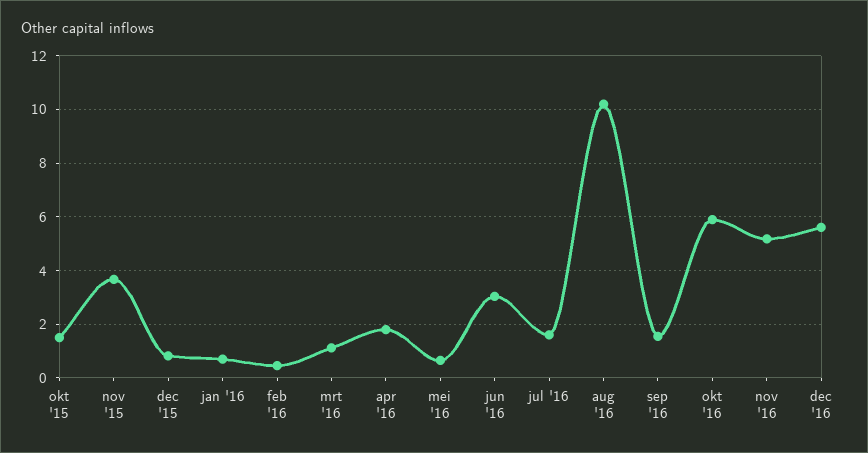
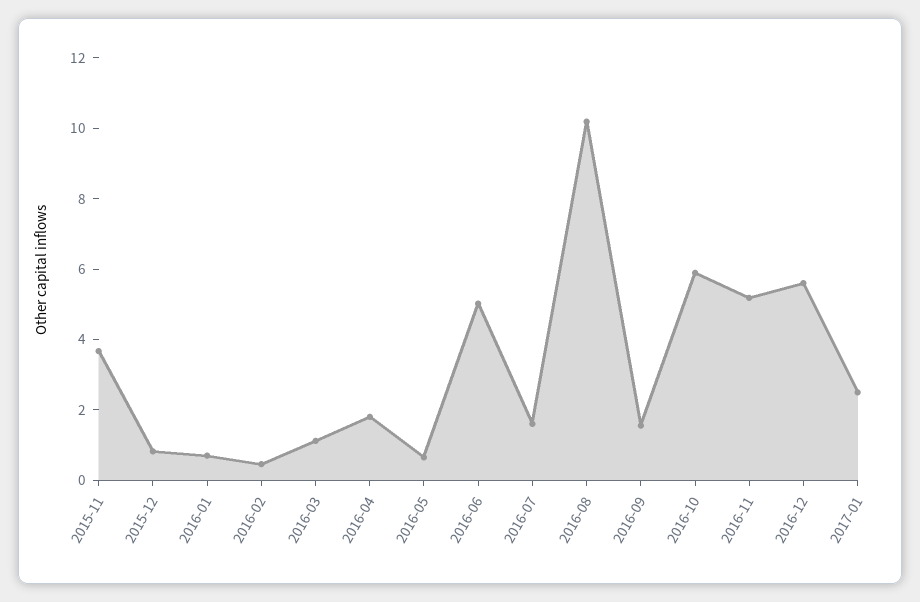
okt '15: 1.5 -> none
jun '16: 3 -> 5
2017-01: none -> 2.5

